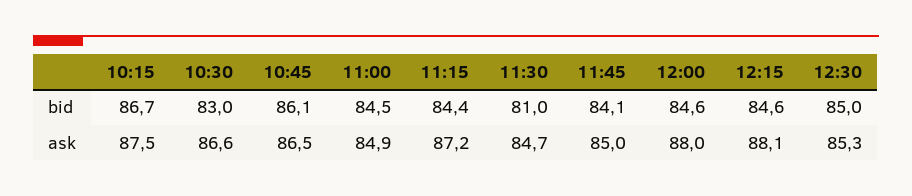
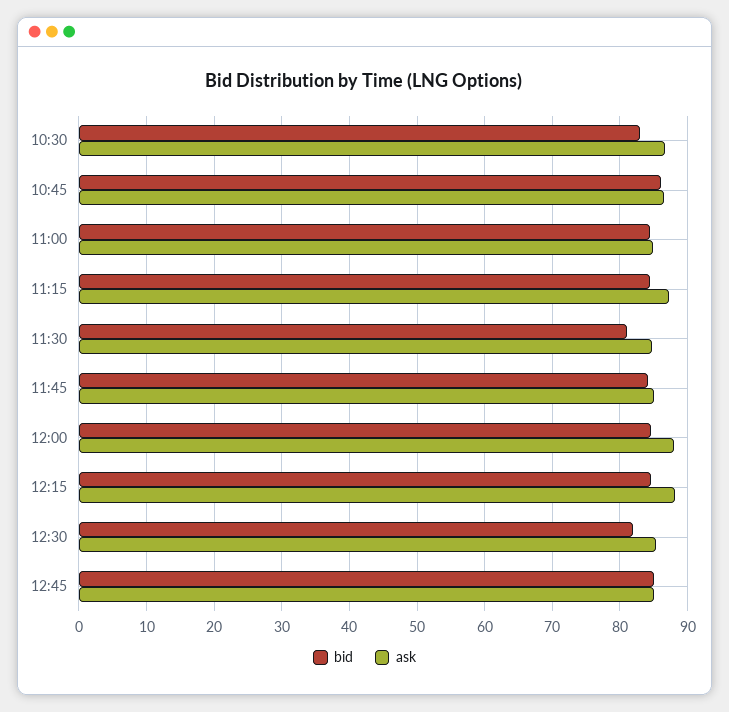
bid, 10:15: 86.7 -> none
bid, 12:30: 85 -> 82
ask, 10:15: 87.5 -> none
bid, 12:45: none -> 85
ask, 12:45: none -> 85

